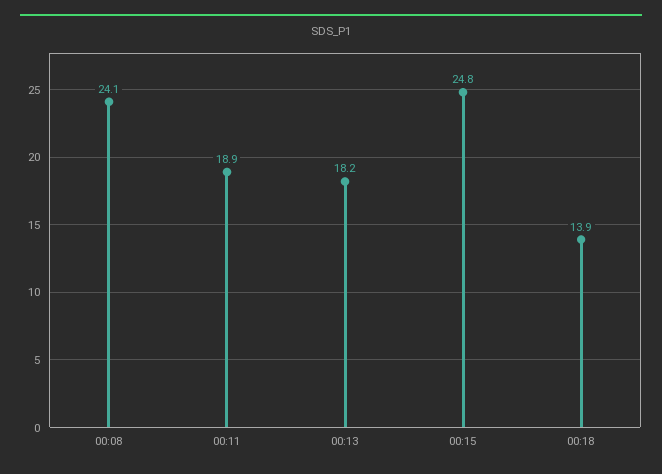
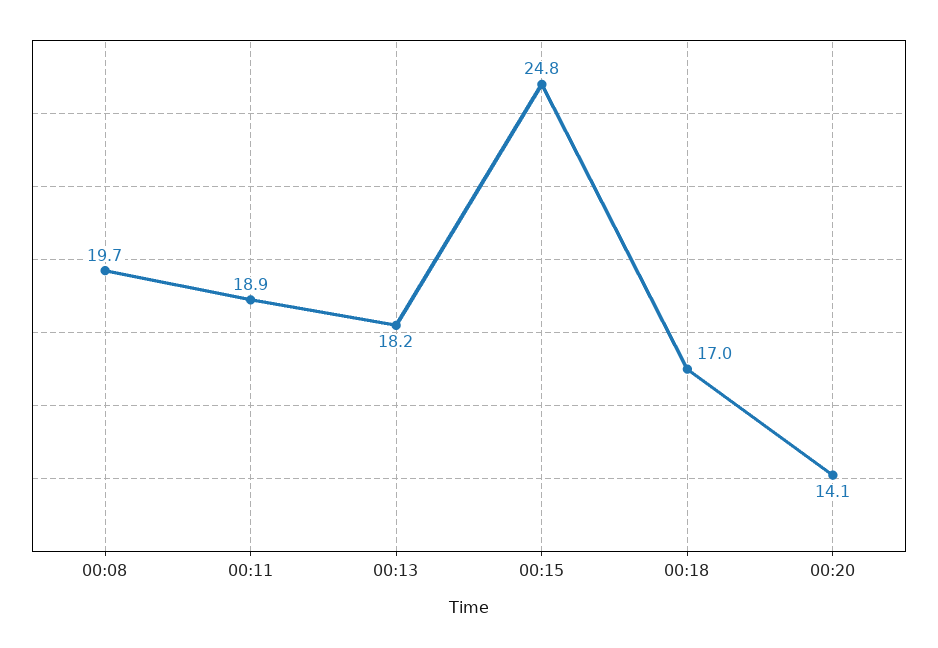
00:08: 24.1 -> 19.7
00:18: 13.9 -> 17
00:20: none -> 14.1

